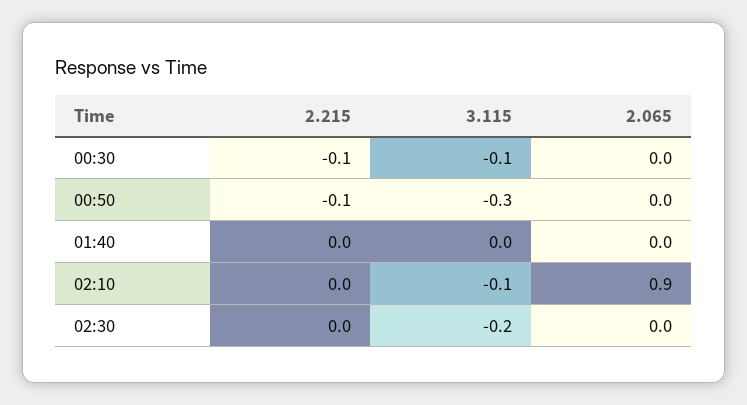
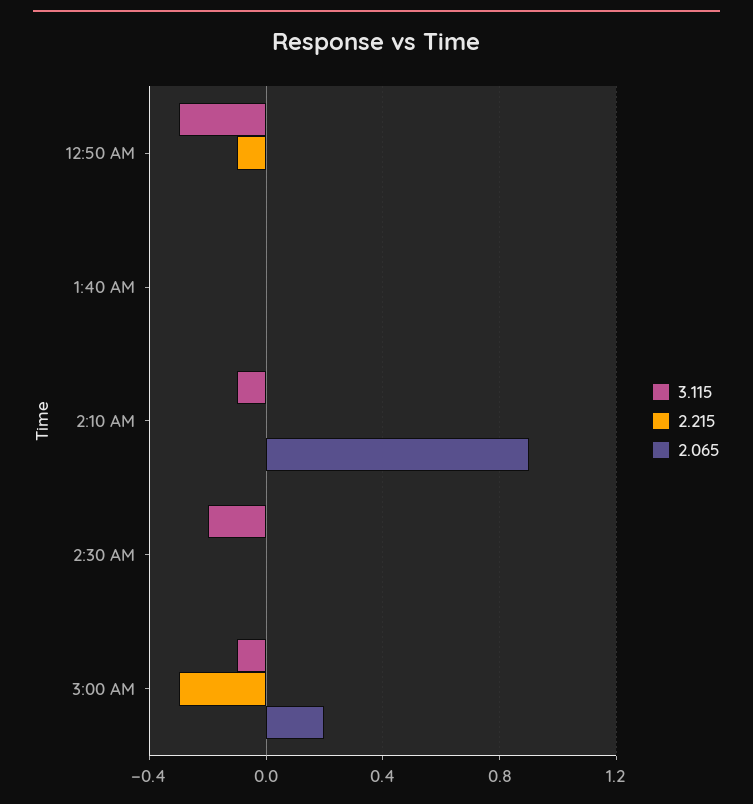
2.215, 00:30: -0.1 -> none
3.115, 00:30: -0.1 -> none
2.065, 00:30: 0 -> none
3.115, 3:00 AM: none -> -0.1
2.215, 3:00 AM: none -> -0.3
2.065, 3:00 AM: none -> 0.2

